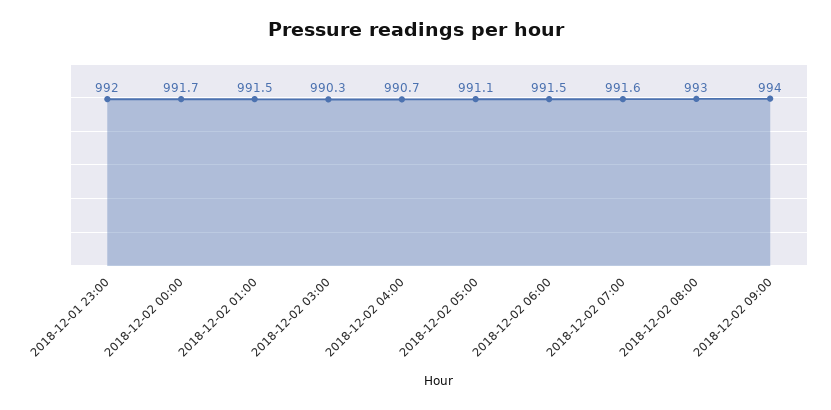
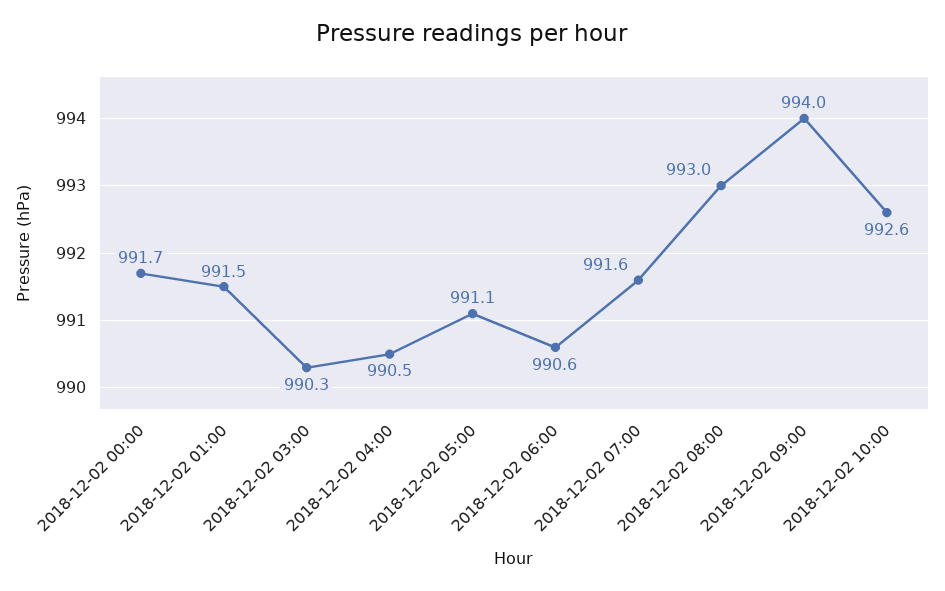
2018-12-01 23:00: 992 -> none
2018-12-02 04:00: 990.7 -> 990.5
2018-12-02 06:00: 991.5 -> 990.6
2018-12-02 10:00: none -> 992.6

